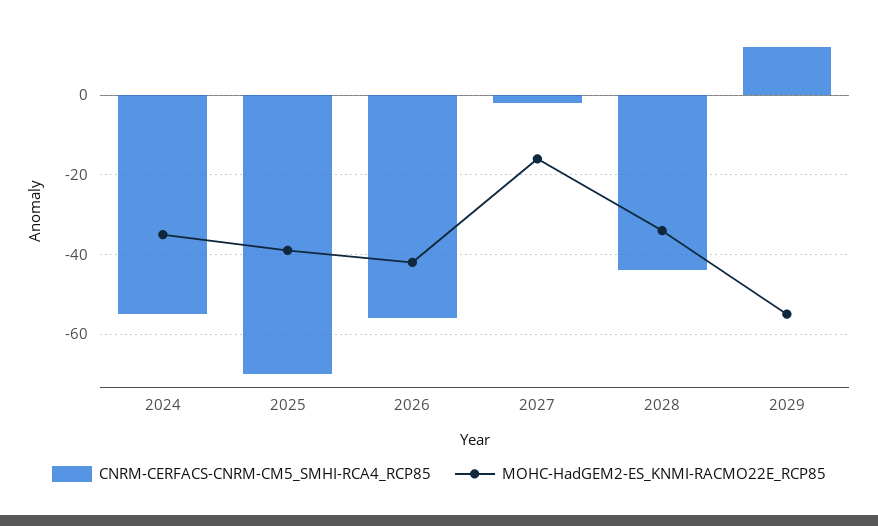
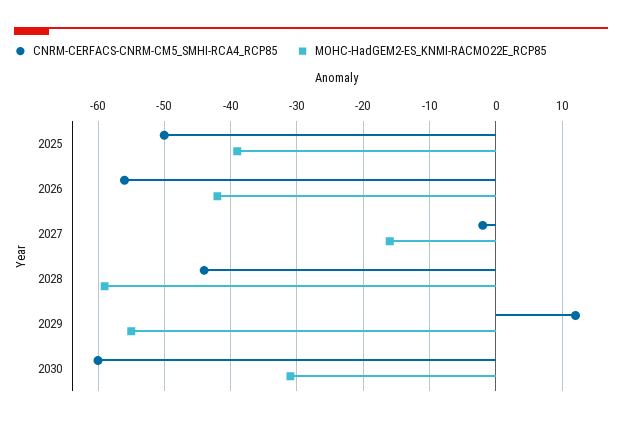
CNRM-CERFACS-CNRM-CM5_SMHI-RCA4_RCP85, 2024: -55 -> none
MOHC-HadGEM2-ES_KNMI-RACMO22E_RCP85, 2024: -35 -> none
CNRM-CERFACS-CNRM-CM5_SMHI-RCA4_RCP85, 2025: -70 -> -50
MOHC-HadGEM2-ES_KNMI-RACMO22E_RCP85, 2028: -35 -> -59
CNRM-CERFACS-CNRM-CM5_SMHI-RCA4_RCP85, 2030: none -> -60
MOHC-HadGEM2-ES_KNMI-RACMO22E_RCP85, 2030: none -> -31

